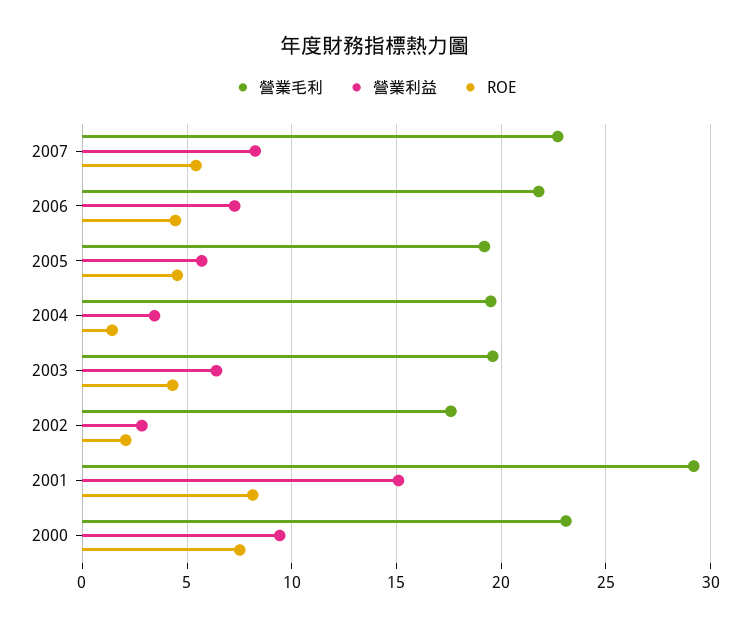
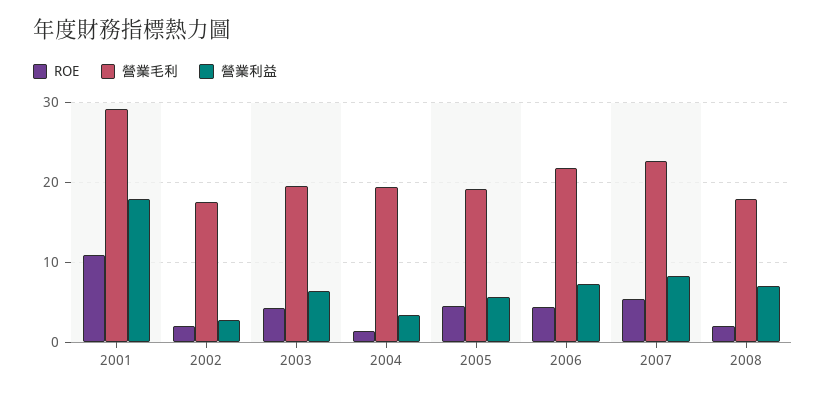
營業利益, 2001: 15 -> 18
ROE, 2001: 8 -> 11
營業毛利, 2000: 23 -> none
營業利益, 2000: 9.5 -> none
ROE, 2000: 7.5 -> none
ROE, 2008: none -> 2
營業毛利, 2008: none -> 18
營業利益, 2008: none -> 7

